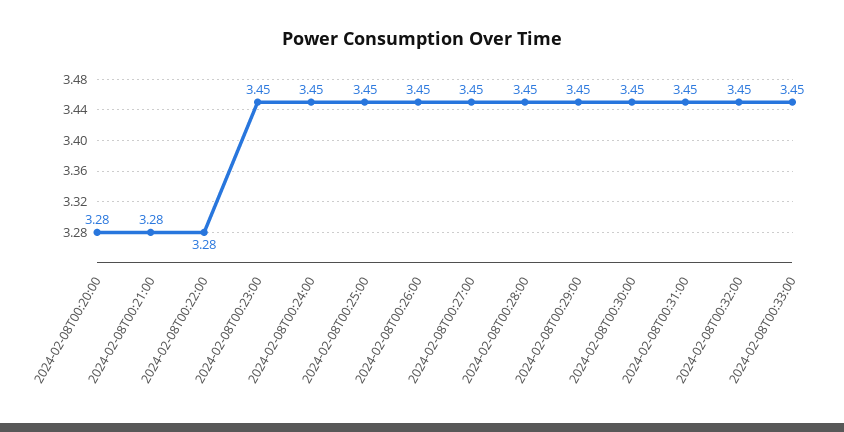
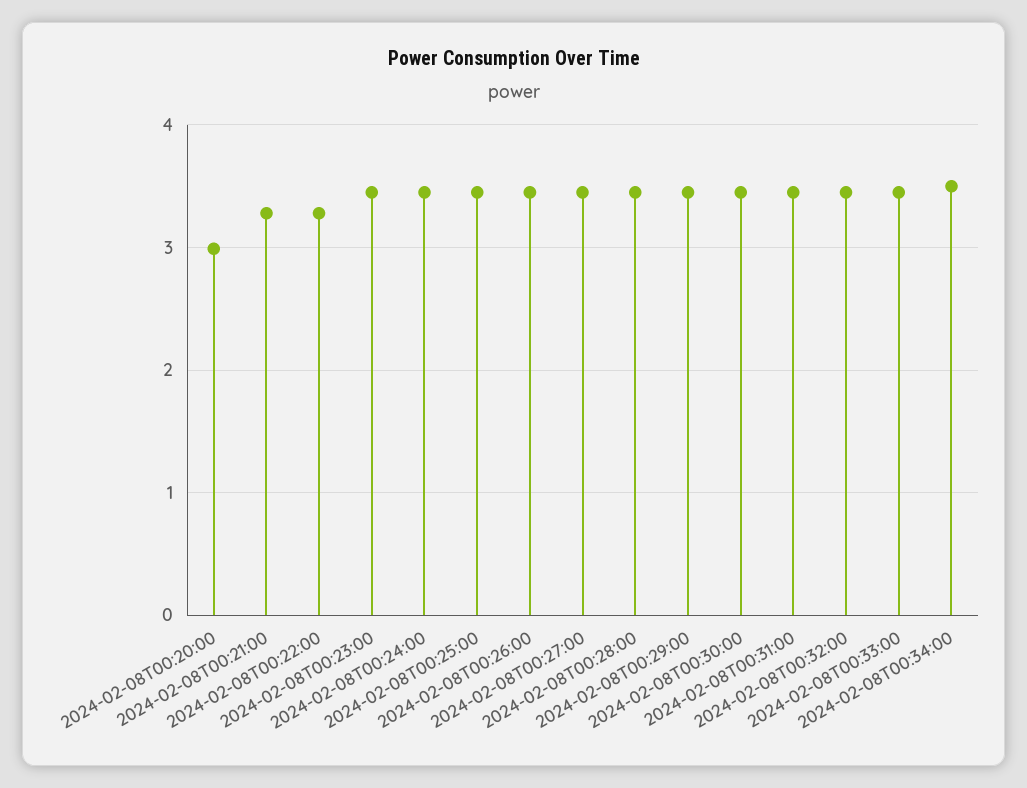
2024-02-08T00:20:00: 3.28 -> 3
2024-02-08T00:34:00: none -> 3.5

